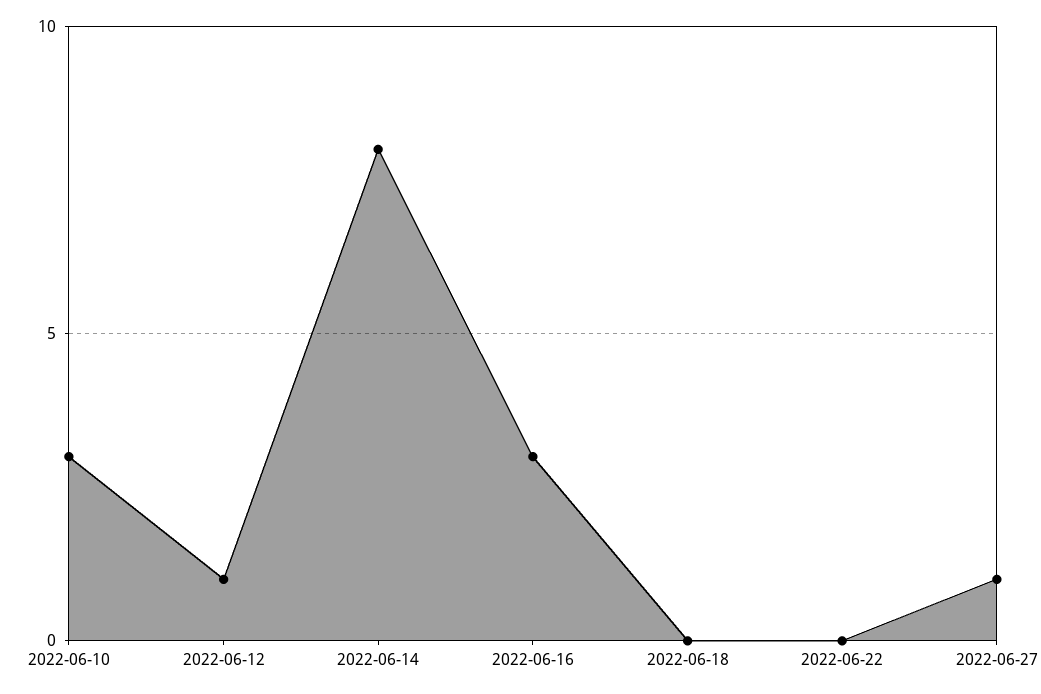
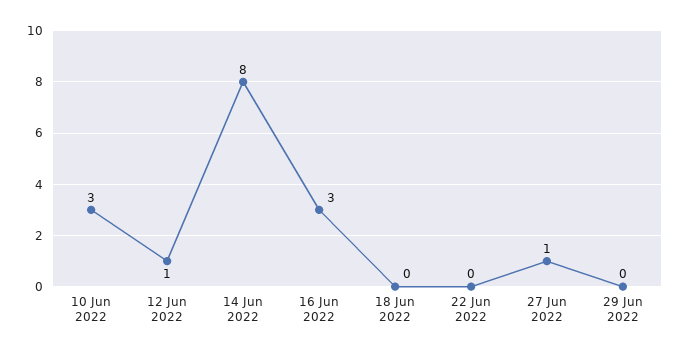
29 Jun 2022: none -> 0

